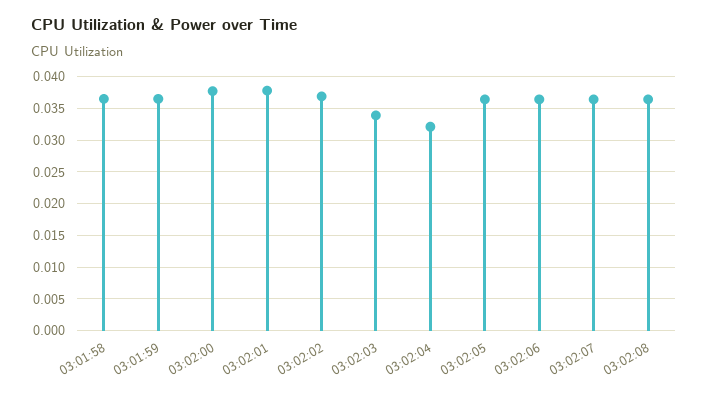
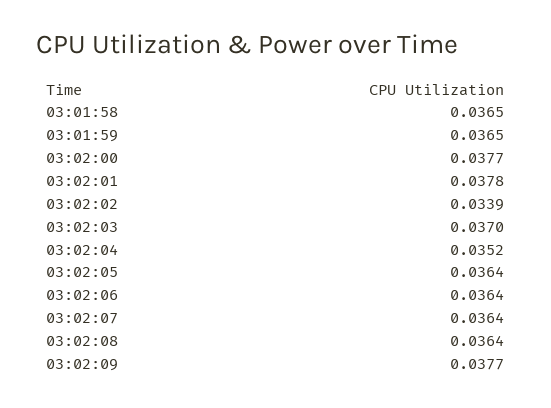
03:02:02: 0.037 -> 0.0339
03:02:03: 0.034 -> 0.037
03:02:04: 0.032 -> 0.0352
03:02:09: none -> 0.0377

